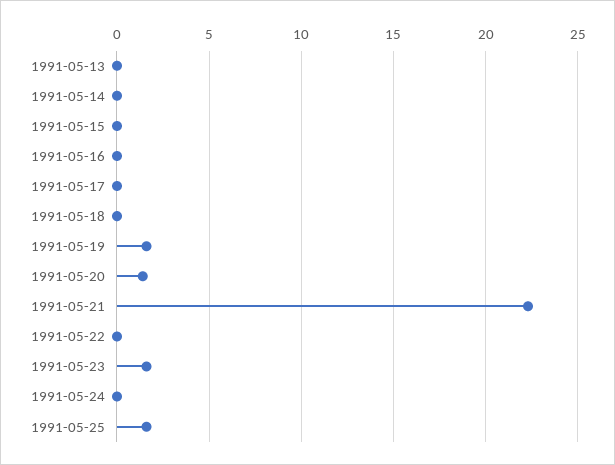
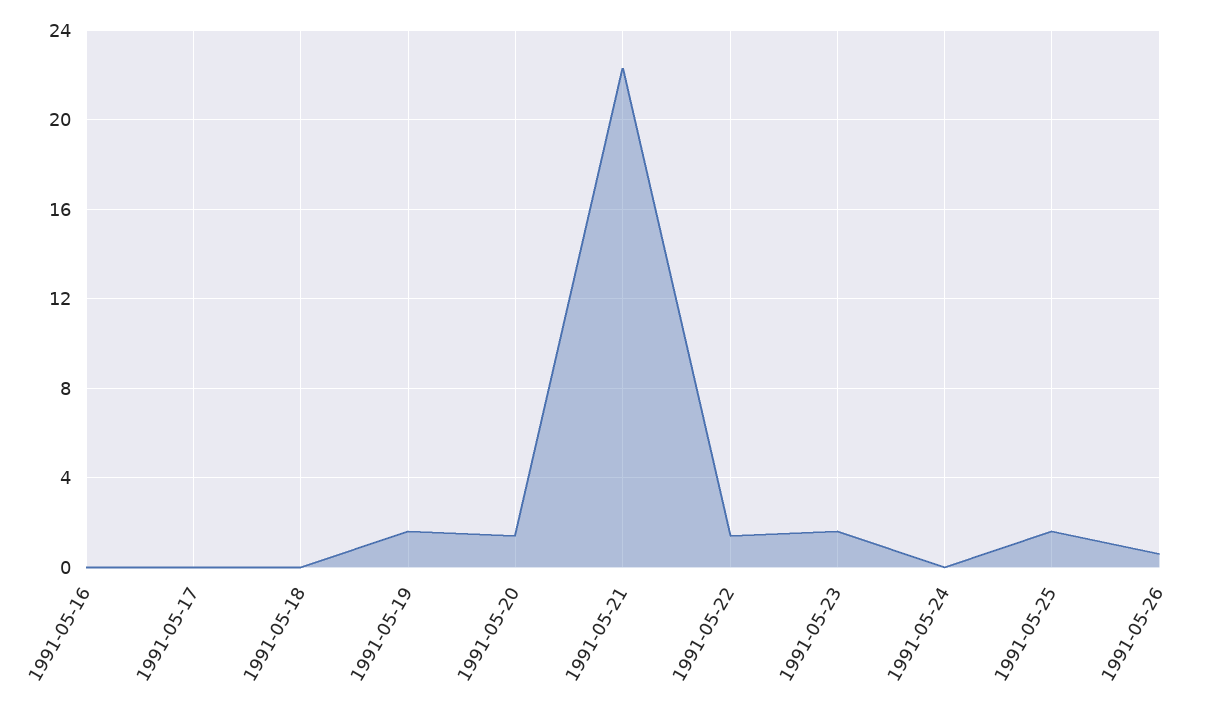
1991-05-13: 0 -> none
1991-05-14: 0 -> none
1991-05-15: 0 -> none
1991-05-22: 0 -> 1.5
1991-05-26: none -> 0.5

